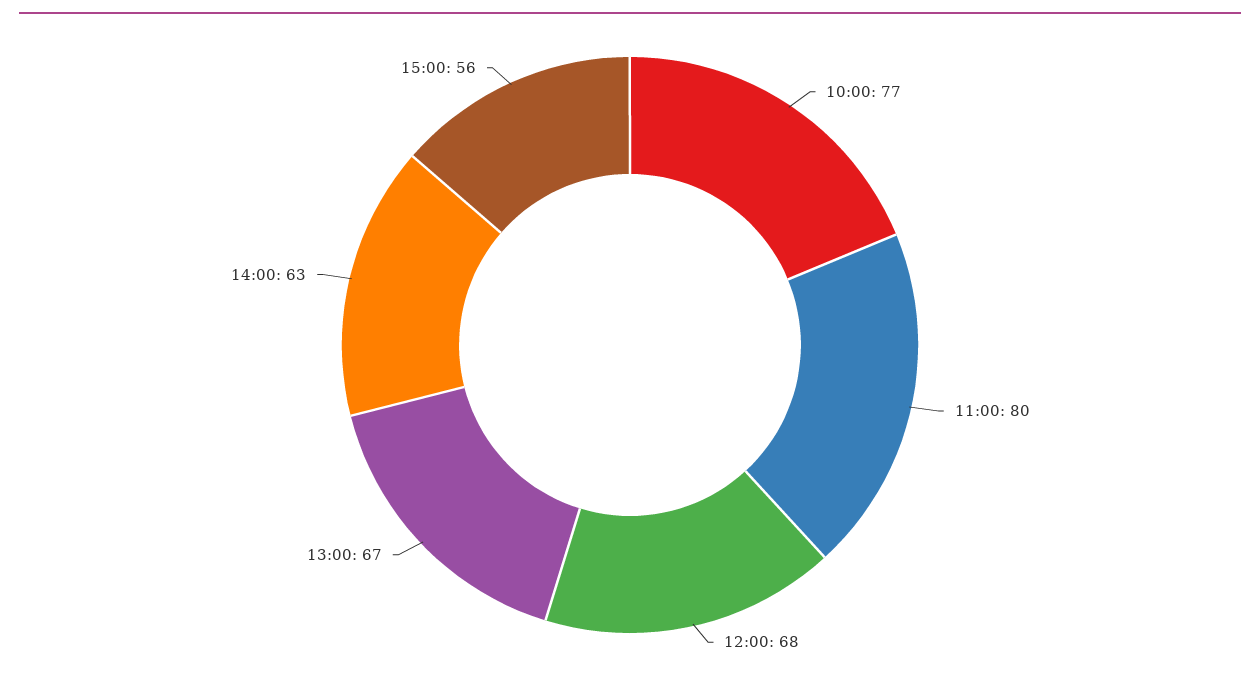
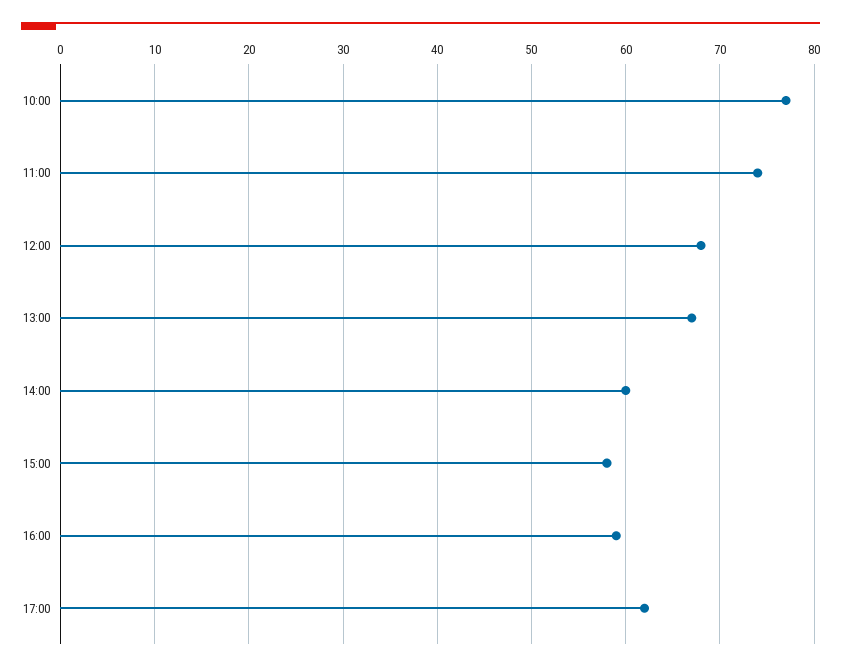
11:00: 80 -> 74
14:00: 63 -> 60
15:00: 56 -> 58
16:00: none -> 59
17:00: none -> 62

